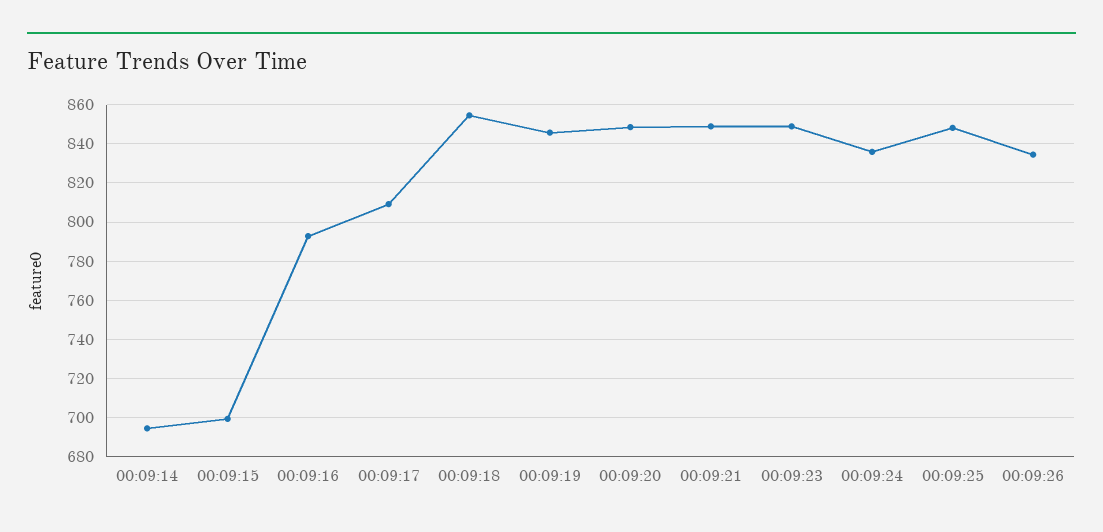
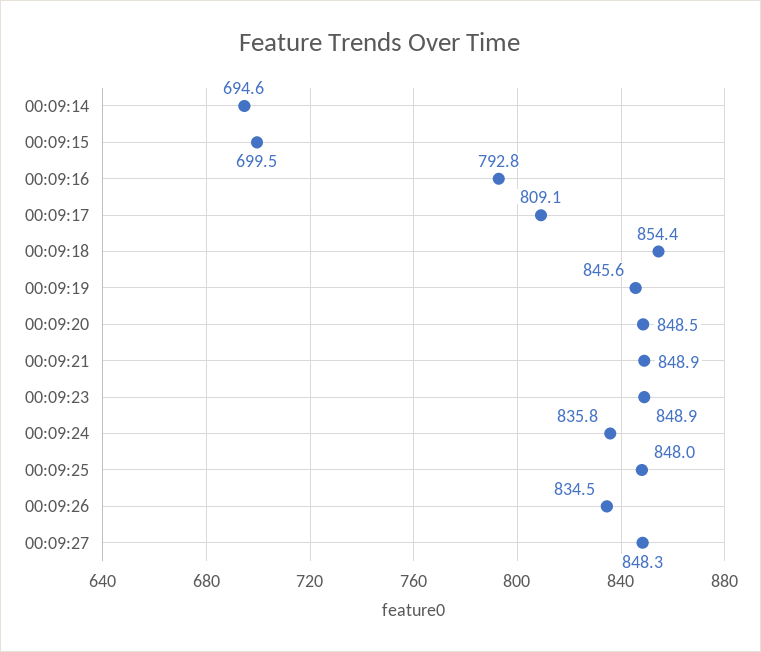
00:09:27: none -> 848.3

